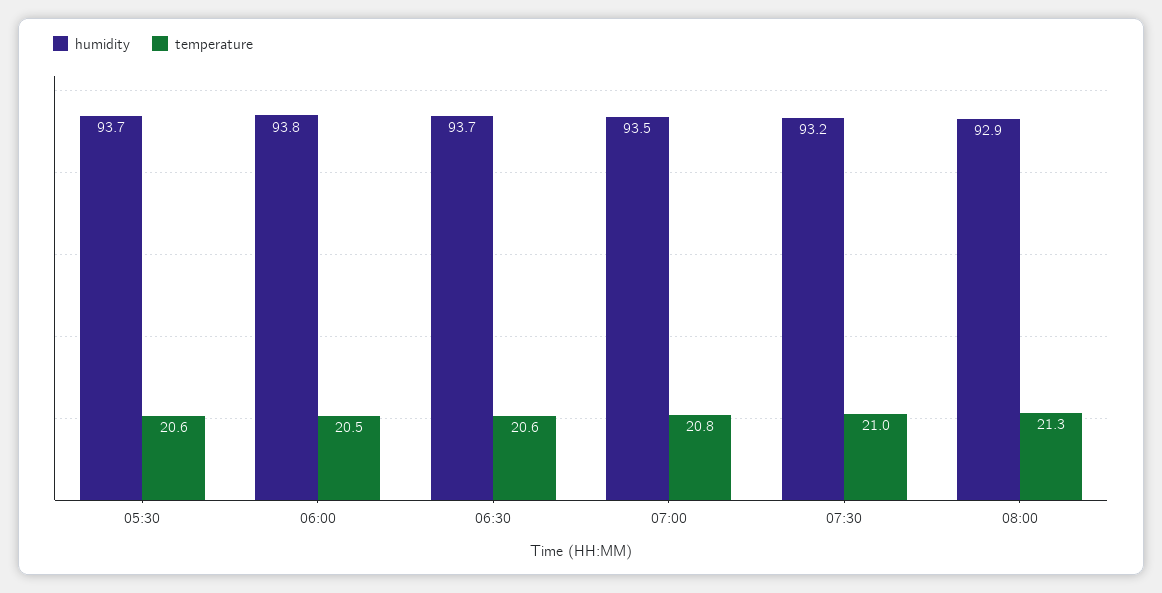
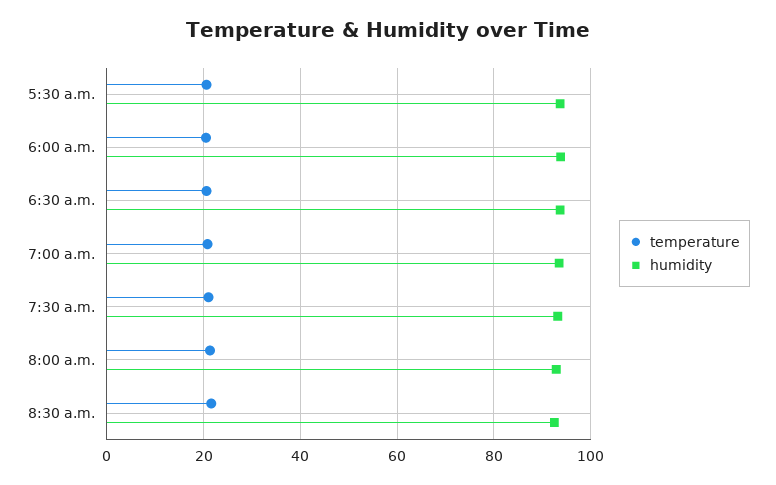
temperature, 8:30 a.m.: none -> 22
humidity, 8:30 a.m.: none -> 92

